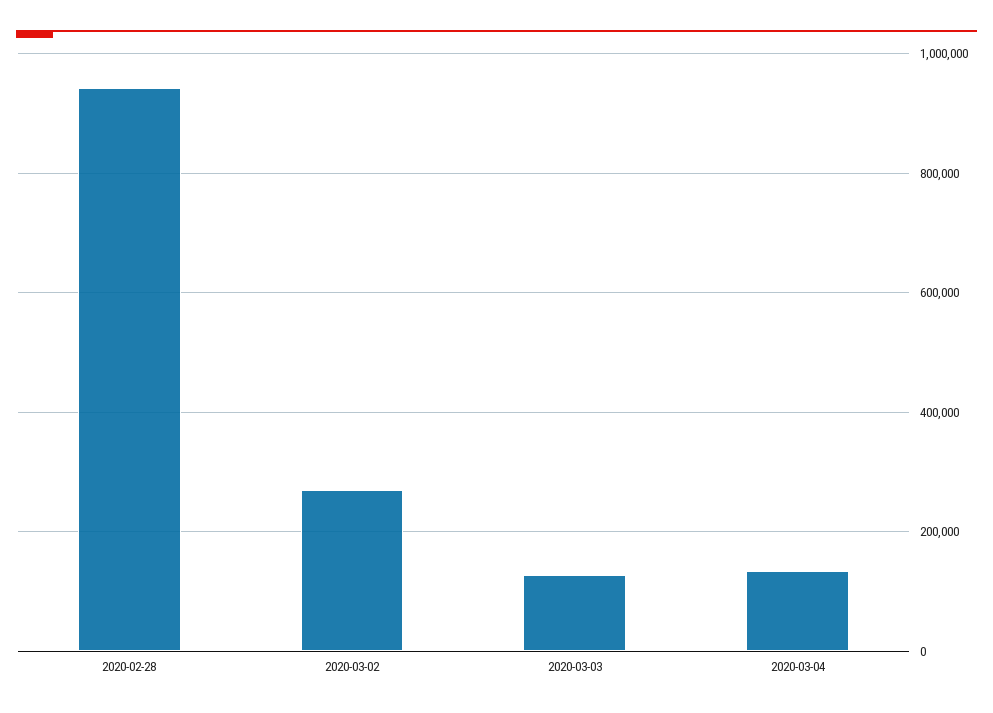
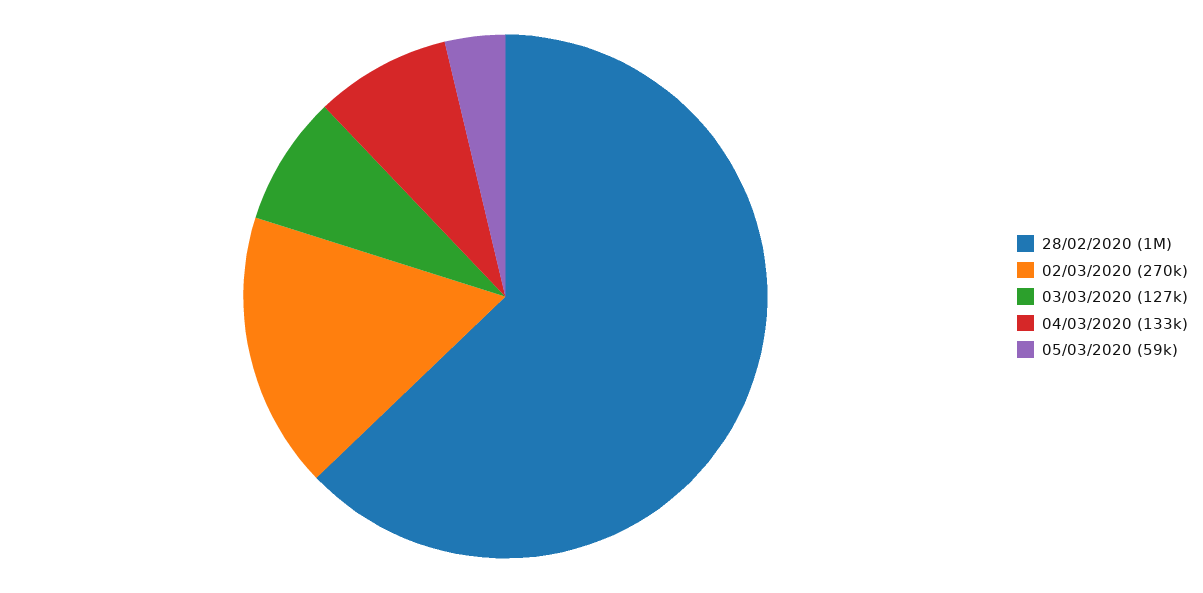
2020-02-28: 940000 -> 995000
05/03/2020: none -> 59000

